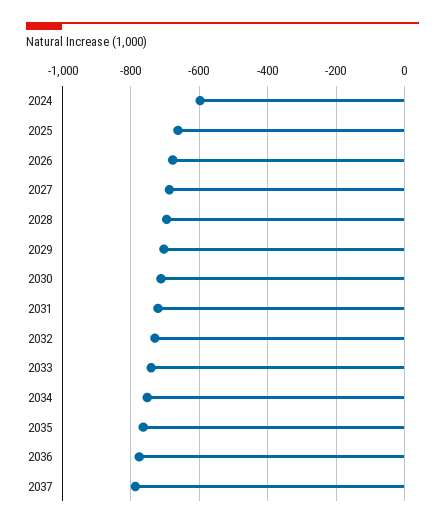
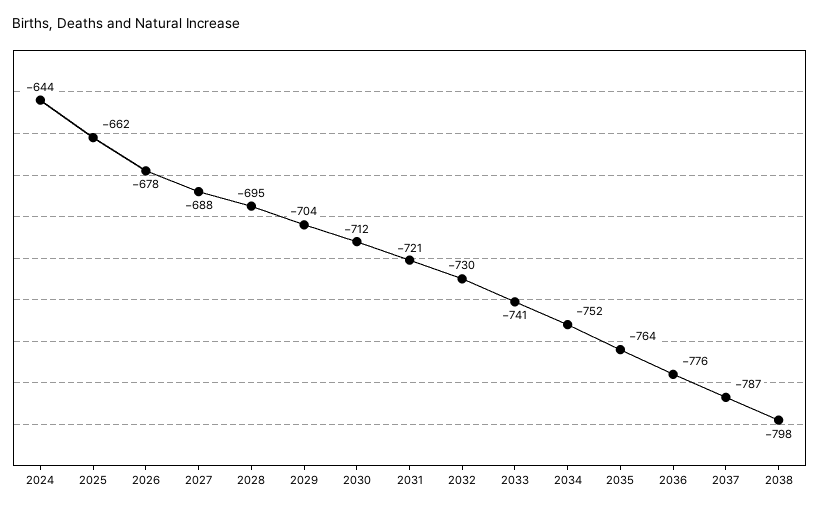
2024: -600 -> -644
2038: none -> -798

